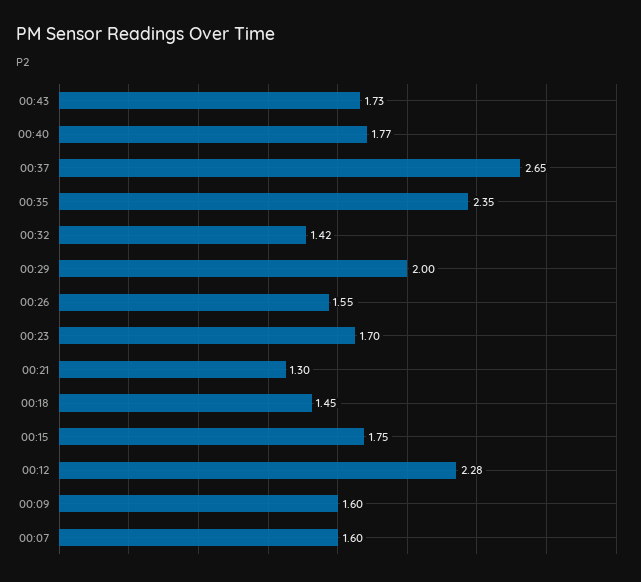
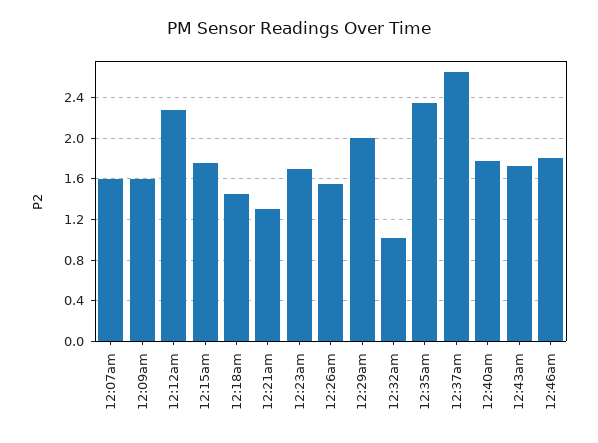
00:32: 1.42 -> 1
12:46am: none -> 1.8

